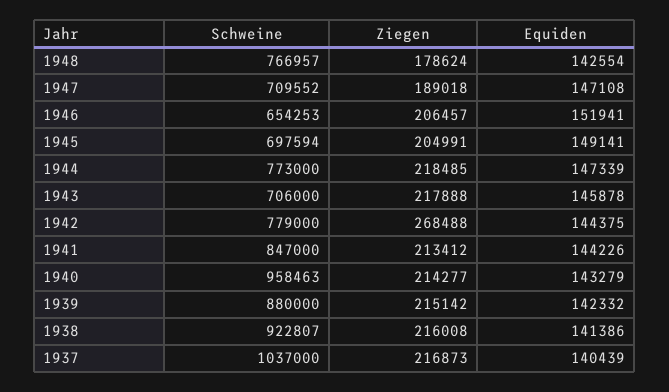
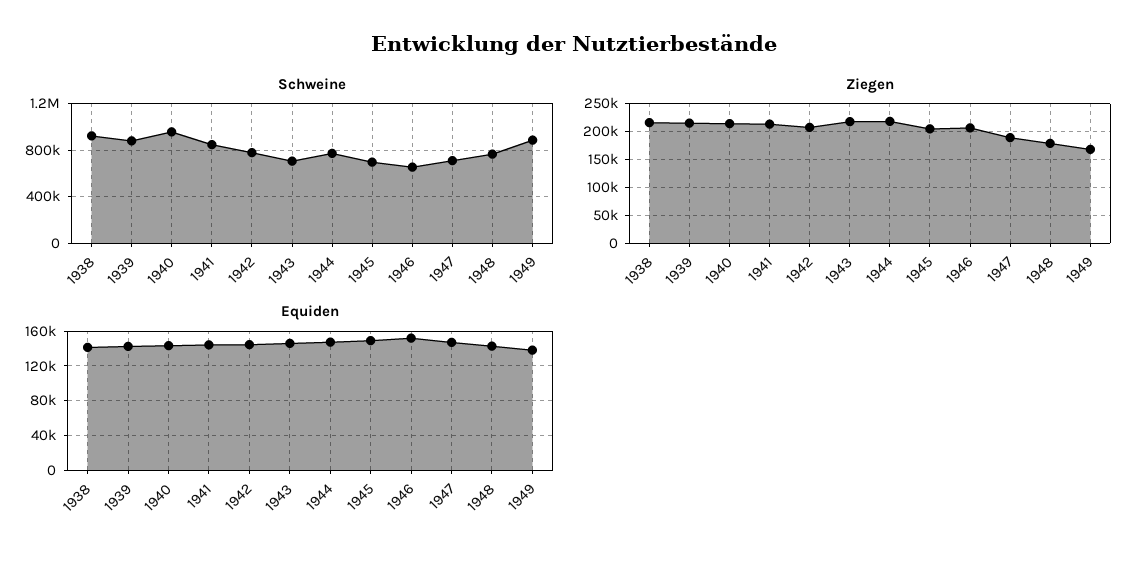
Ziegen, 1942: 268488 -> 200000
Schweine, 1937: 1037000 -> none
Ziegen, 1937: 216873 -> none
Equiden, 1937: 140439 -> none
Schweine, 1949: none -> 900000
Ziegen, 1949: none -> 175000
Equiden, 1949: none -> 140000

